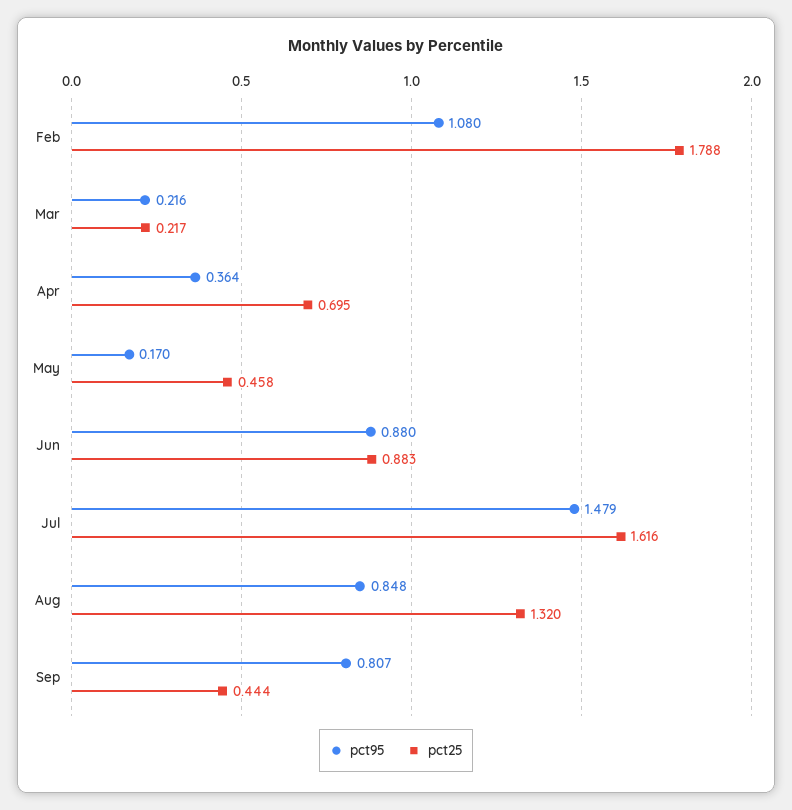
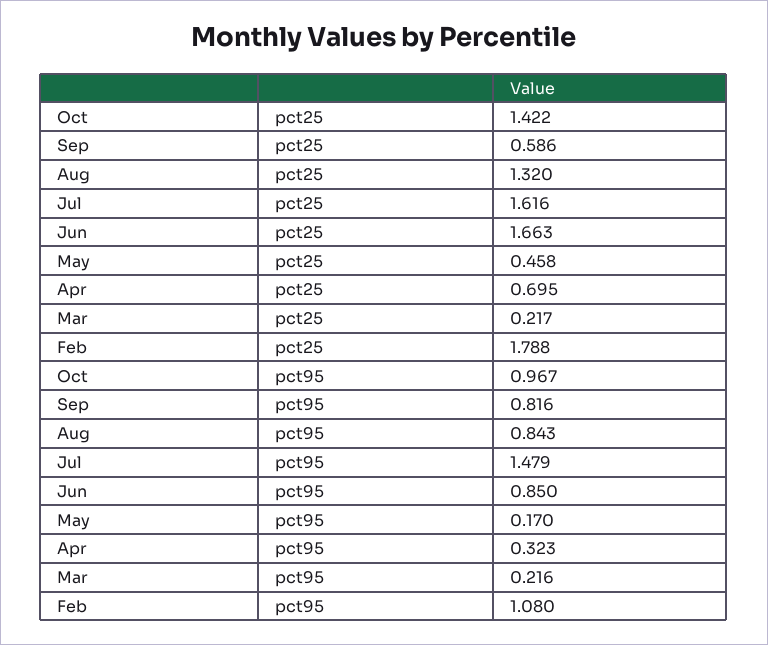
pct95, Apr: 0.364 -> 0.323
pct95, Jun: 0.88 -> 0.85
pct25, Jun: 0.883 -> 1.663
pct95, Aug: 0.848 -> 0.843
pct95, Sep: 0.807 -> 0.816
pct25, Sep: 0.444 -> 0.586
pct25, Oct: none -> 1.422
pct95, Oct: none -> 0.967

